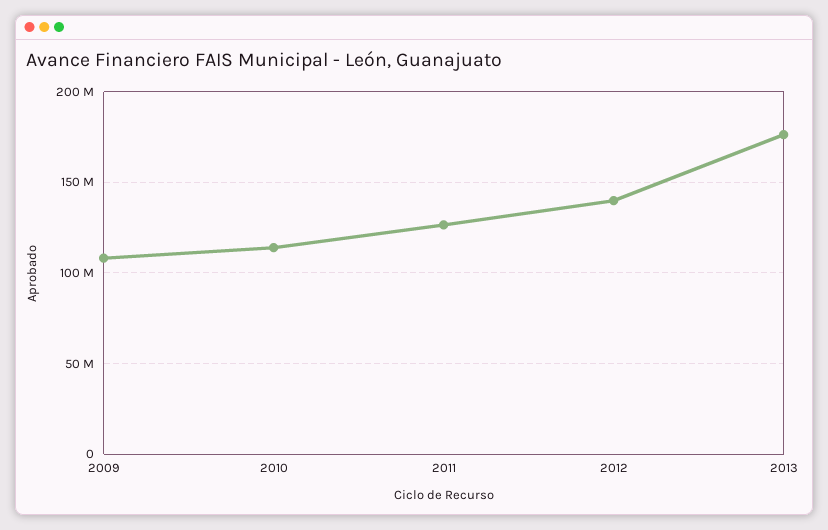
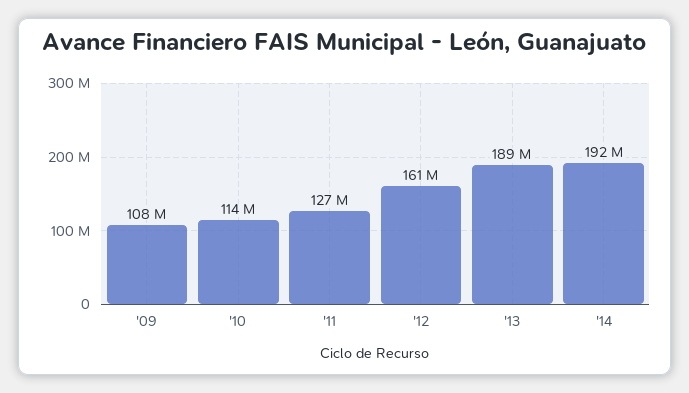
2012: 140000000 -> 161000000
2013: 175000000 -> 189000000
'14: none -> 192000000

